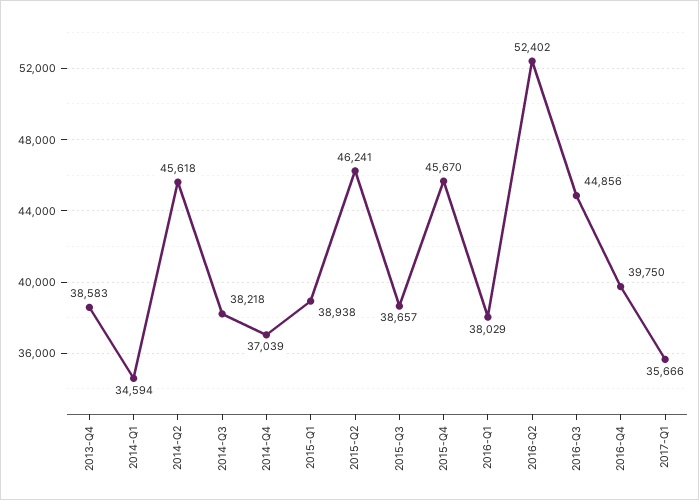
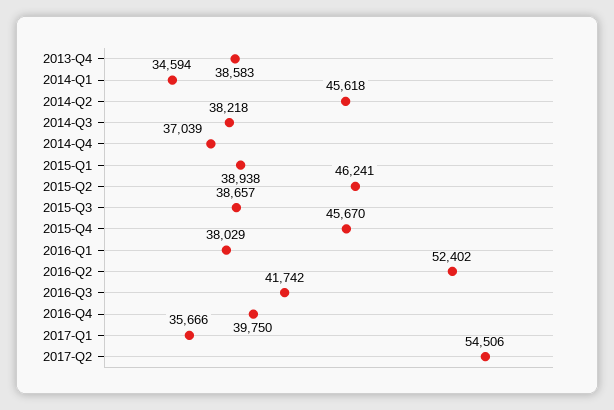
2016-Q3: 44856 -> 41742
2017-Q2: none -> 54506

